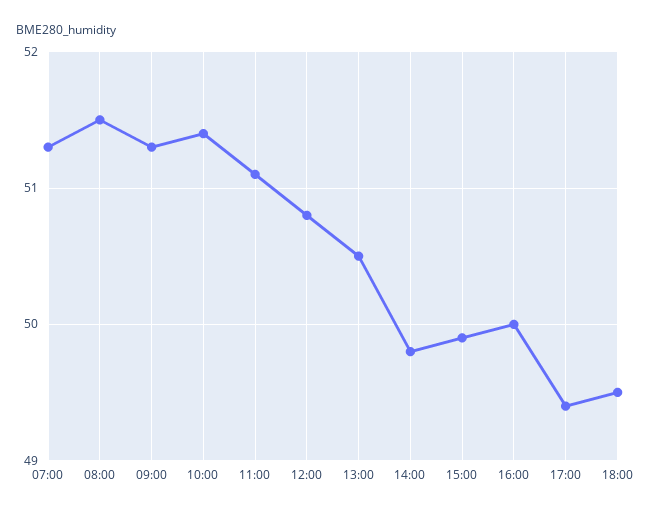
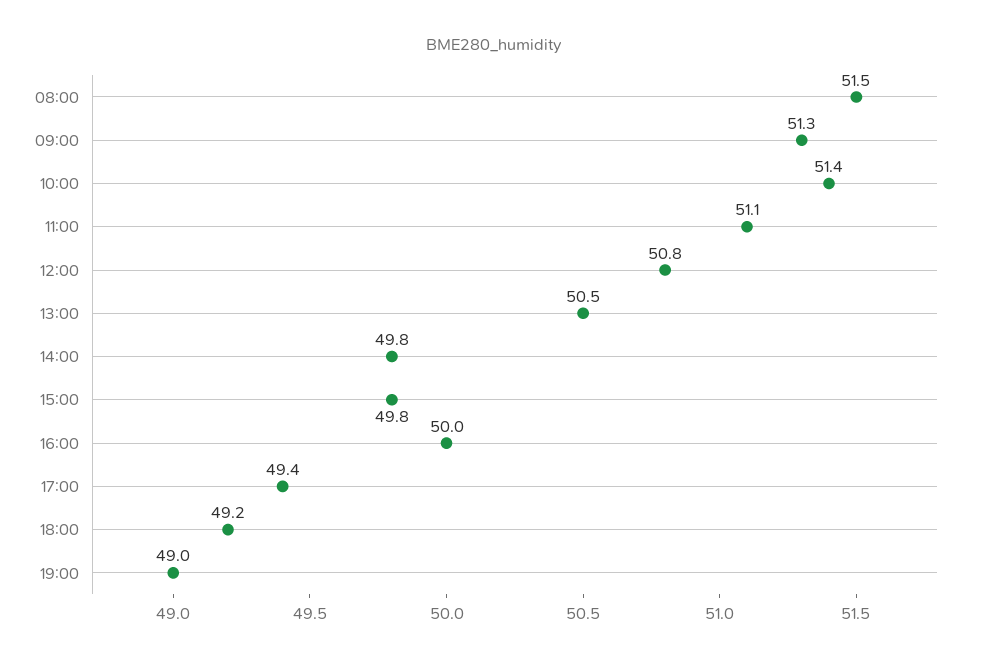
07:00: 51.3 -> none
15:00: 49.9 -> 49.8
18:00: 49.5 -> 49.2
19:00: none -> 49

